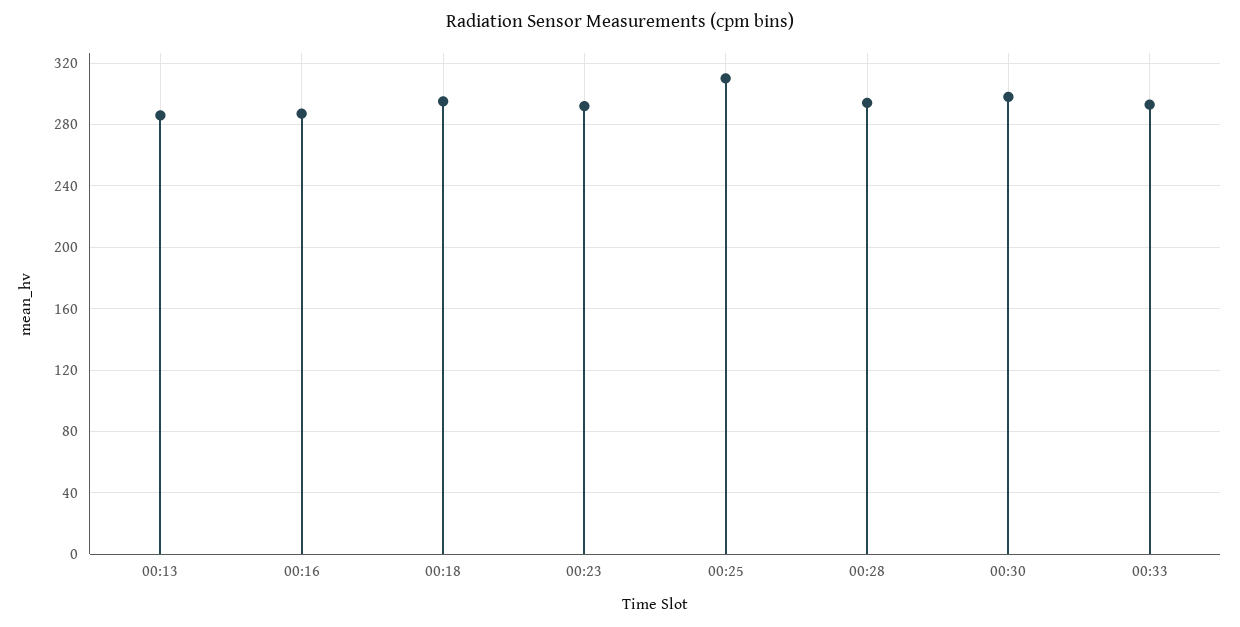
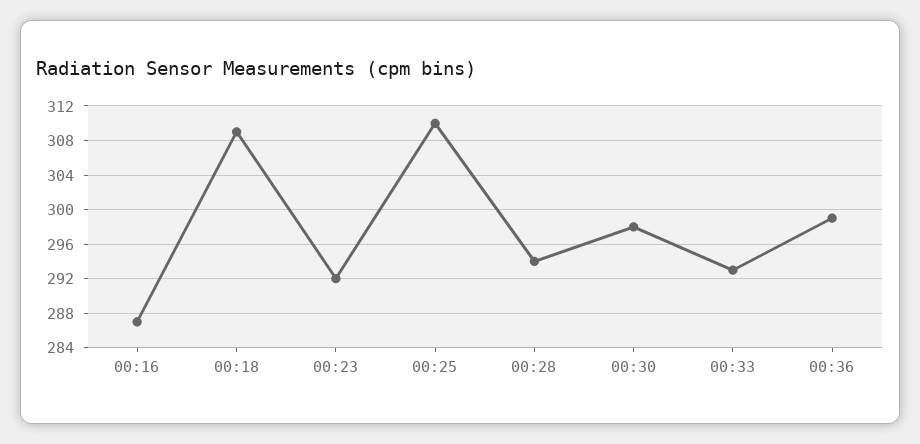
00:13: 285 -> none
00:18: 295 -> 309
00:36: none -> 299

